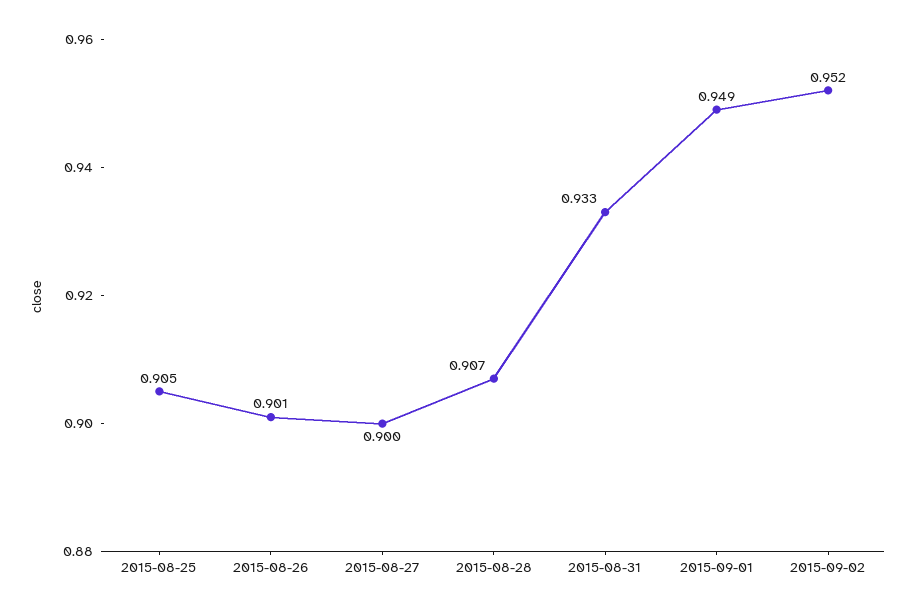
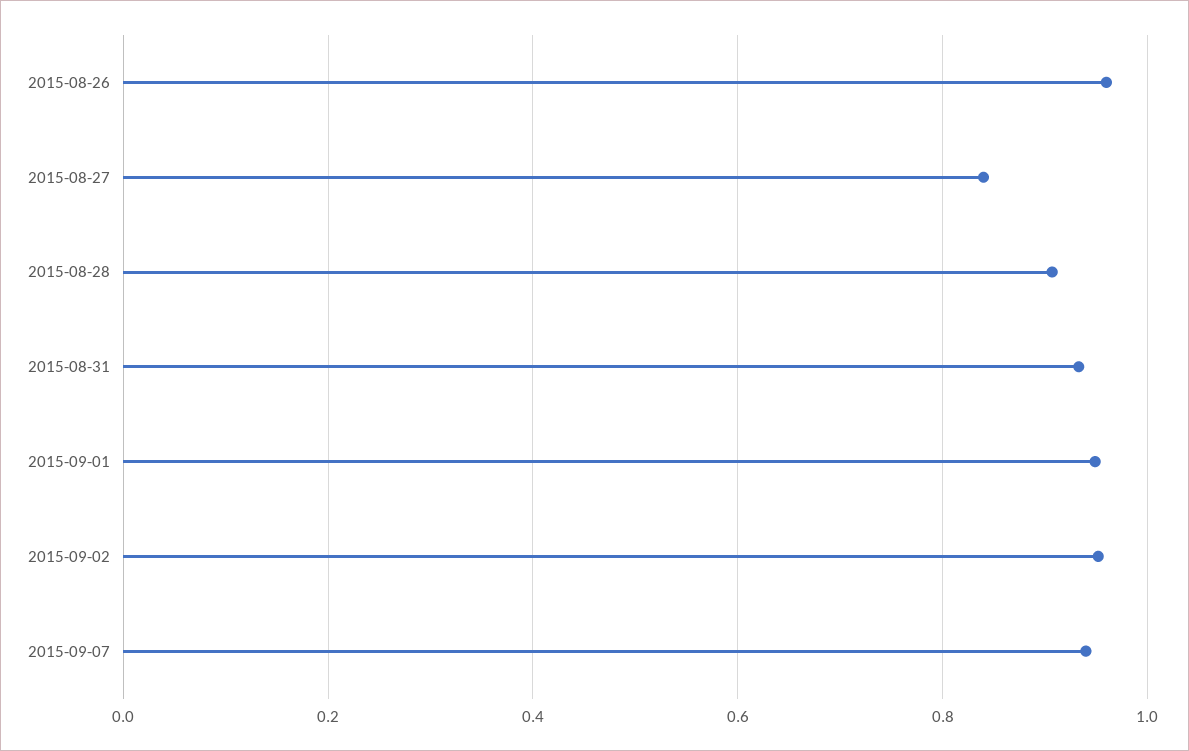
2015-08-25: 0.905 -> none
2015-08-26: 0.901 -> 0.96
2015-08-27: 0.9 -> 0.84
2015-09-07: none -> 0.94

